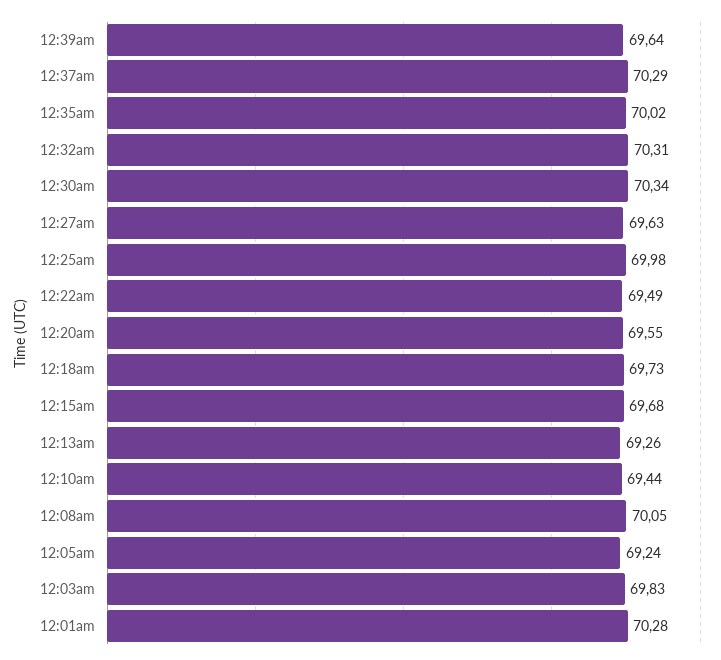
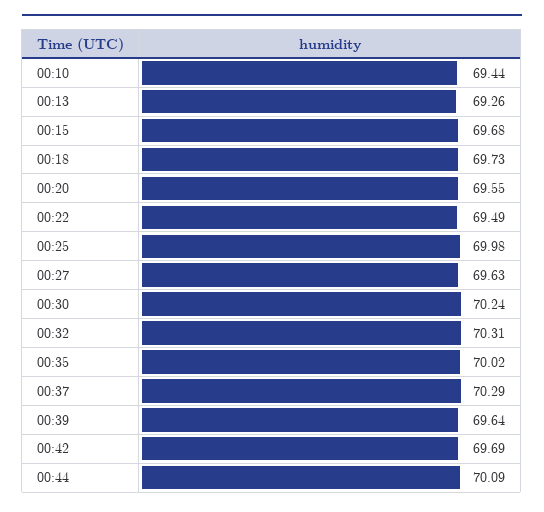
12:30am: 70.34 -> 70.24
12:08am: 70.05 -> none
12:05am: 69.24 -> none
12:03am: 69.83 -> none
12:01am: 70.28 -> none
00:42: none -> 69.69
00:44: none -> 70.09

